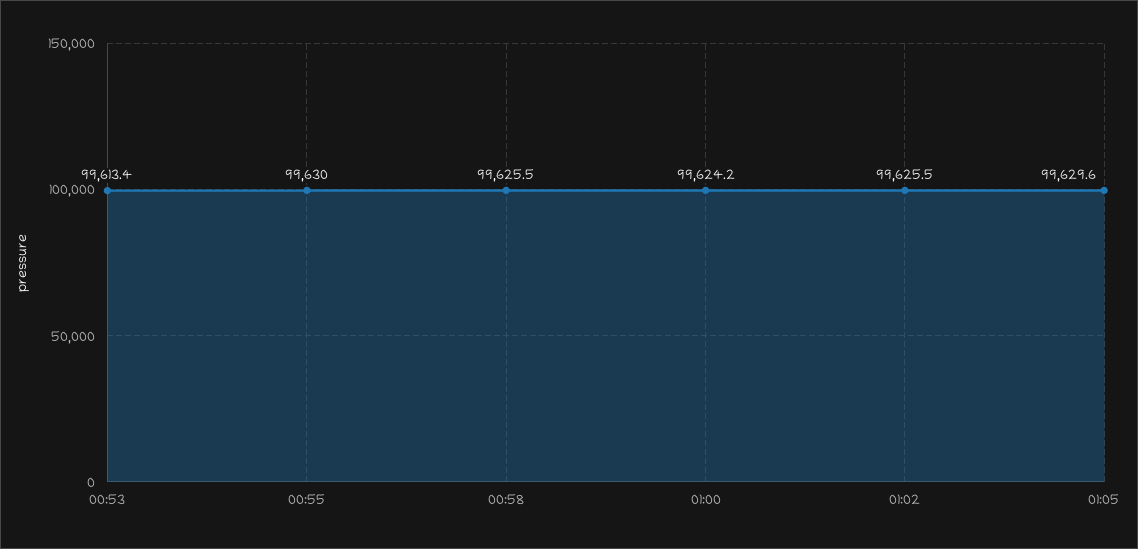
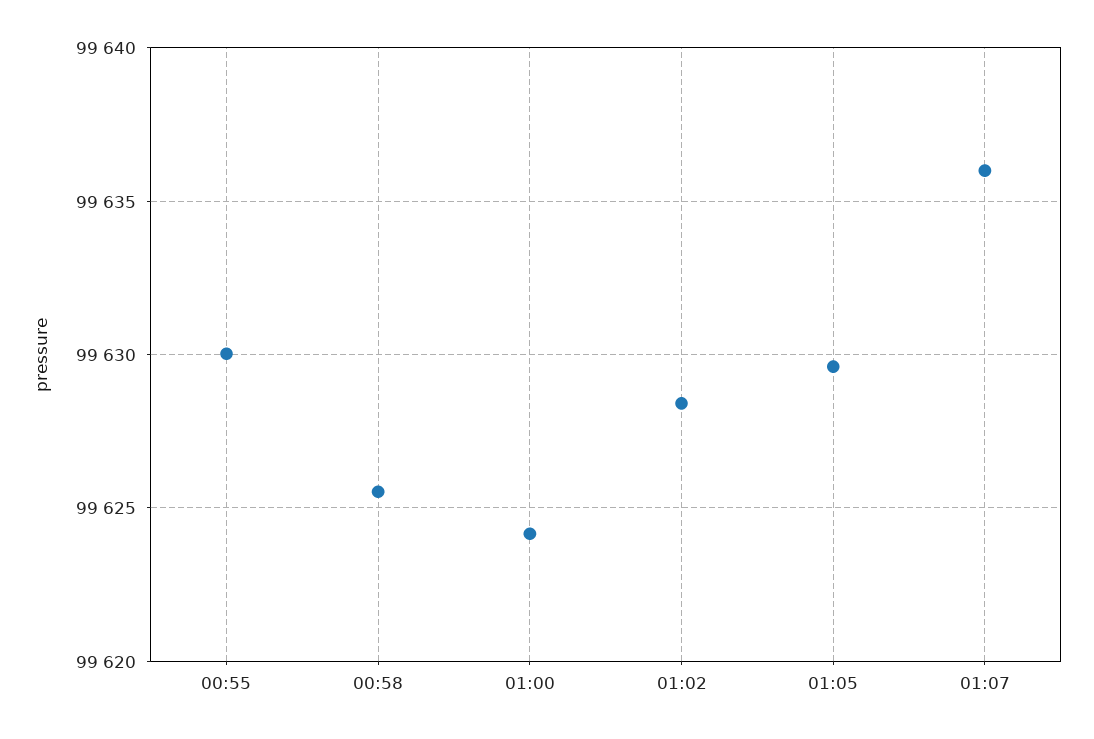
00:53: 99613.4 -> none
01:02: 99625.5 -> 99628.5
01:07: none -> 99636

